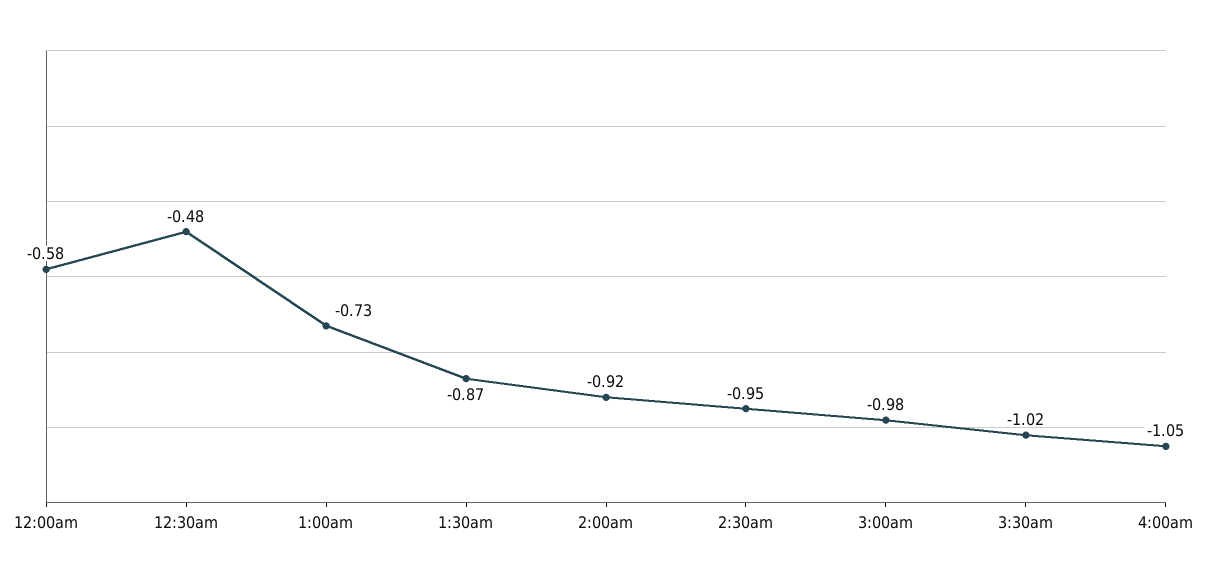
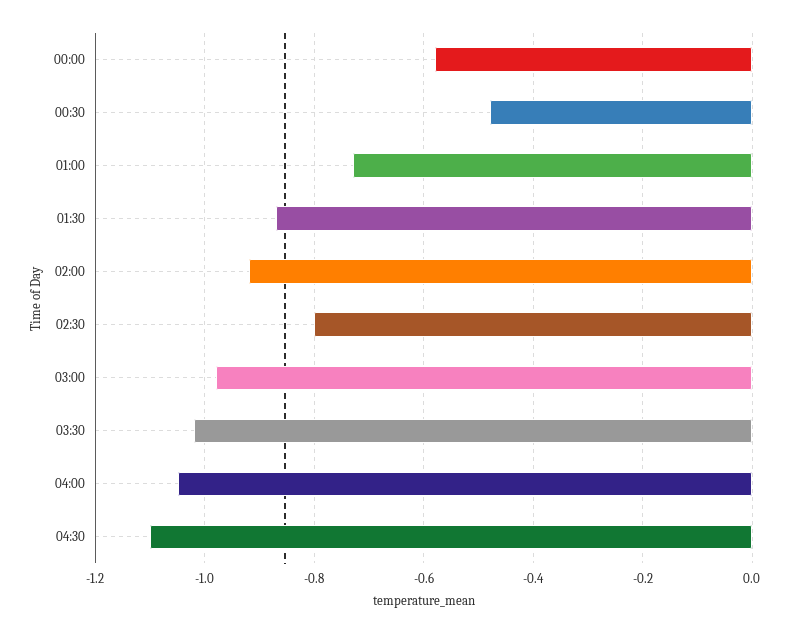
2:30am: -0.95 -> -0.8
04:30: none -> -1.1

